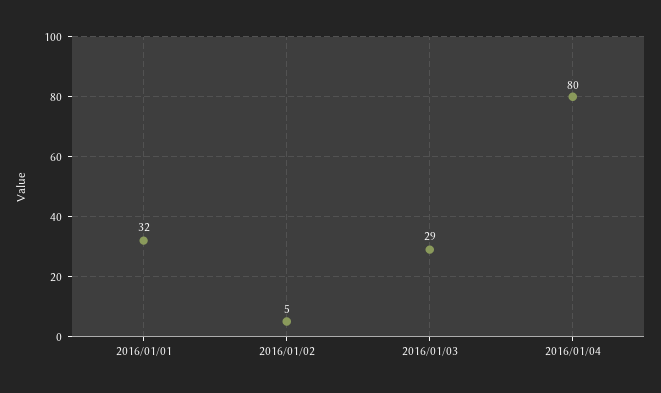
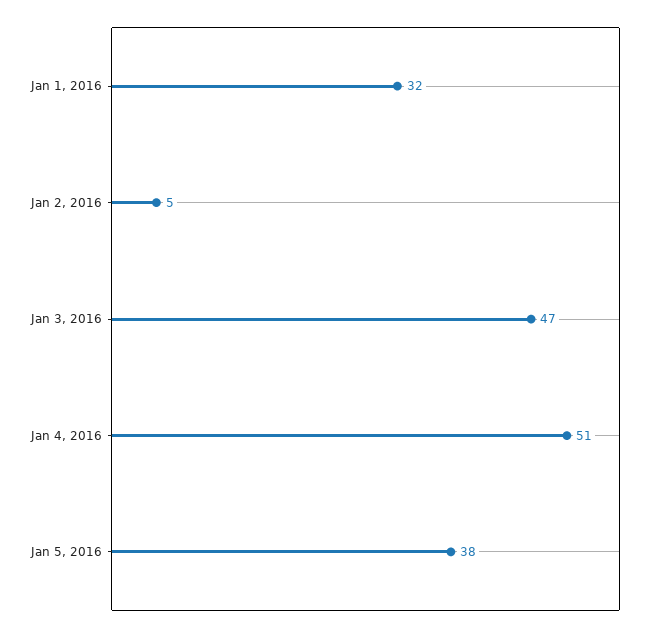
2016/01/03: 29 -> 47
2016/01/04: 80 -> 51
Jan 5, 2016: none -> 38

